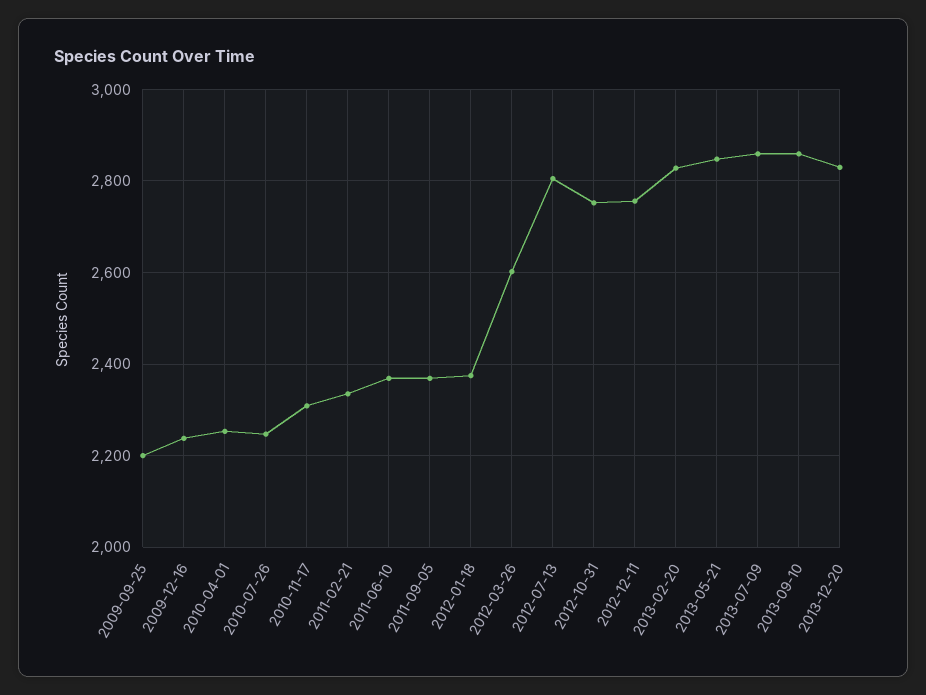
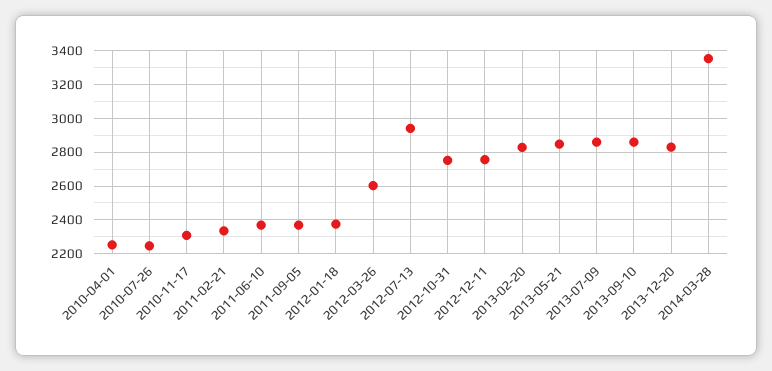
2009-09-25: 2200 -> none
2009-12-16: 2240 -> none
2012-07-13: 2800 -> 2950
2014-03-28: none -> 3350

